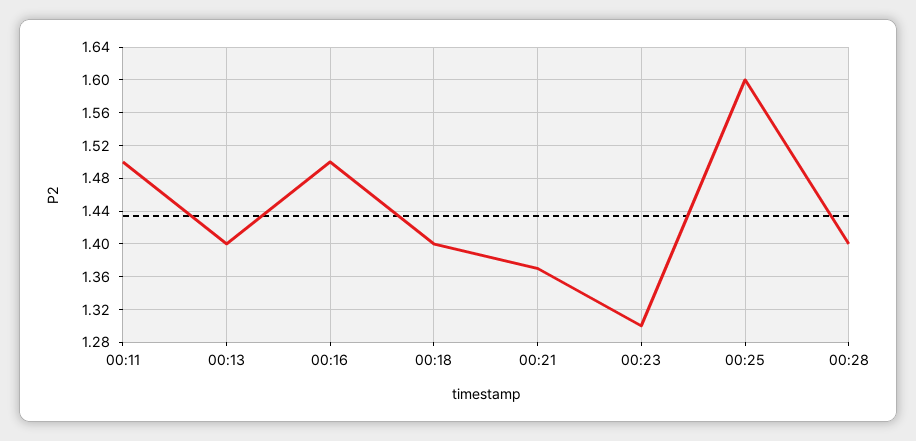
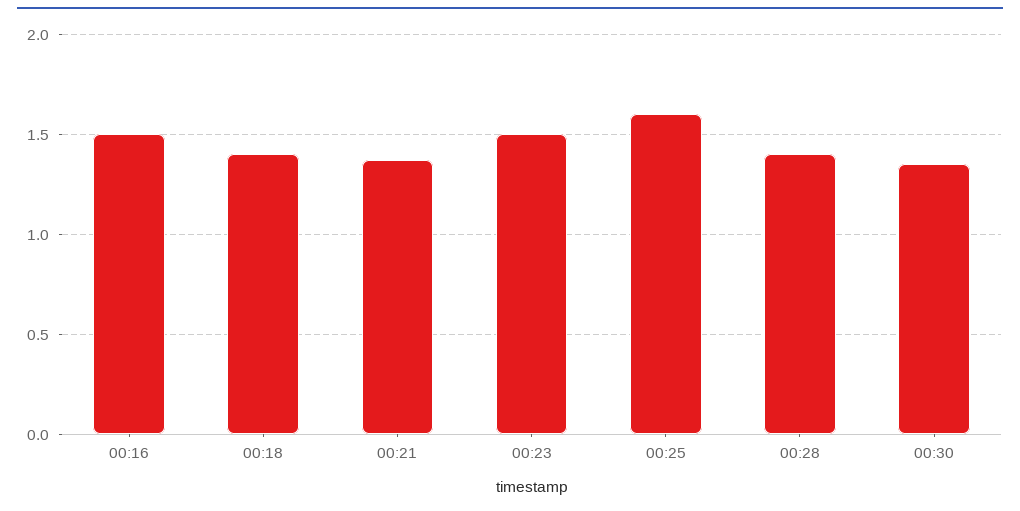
00:11: 1.5 -> none
00:13: 1.4 -> none
00:23: 1.3 -> 1.5
00:30: none -> 1.35

